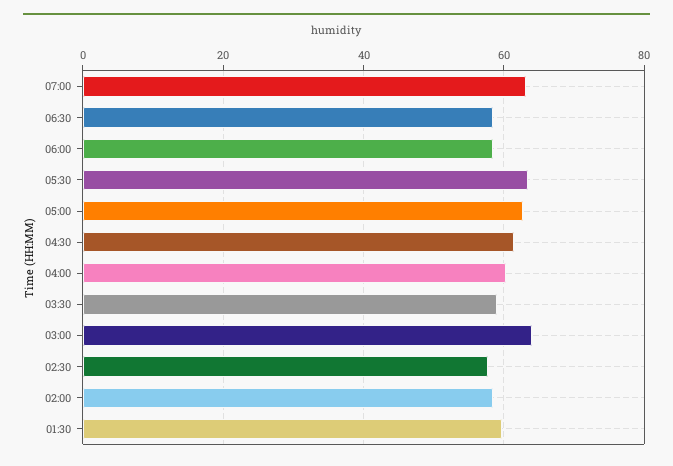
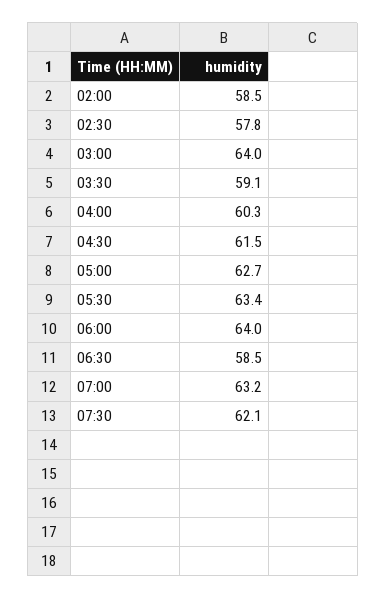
06:00: 58 -> 64
01:30: 60 -> none
07:30: none -> 62.1

